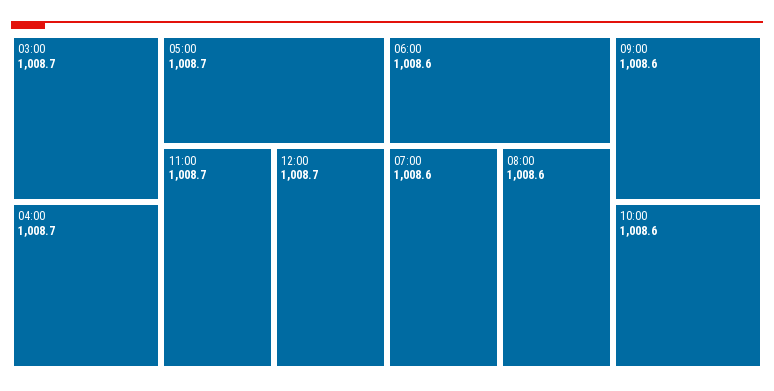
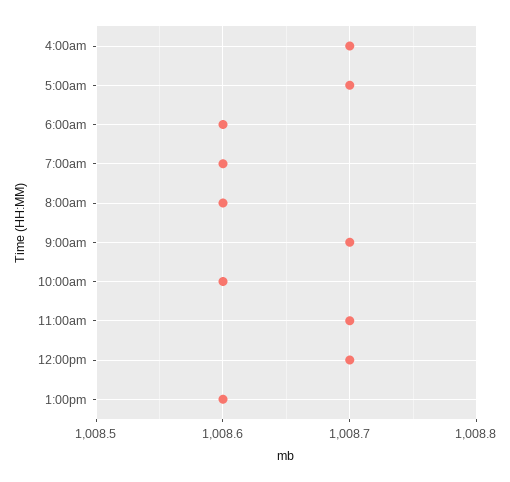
03:00: 1008.7 -> none
09:00: 1008.6 -> 1008.7
1:00pm: none -> 1008.6

